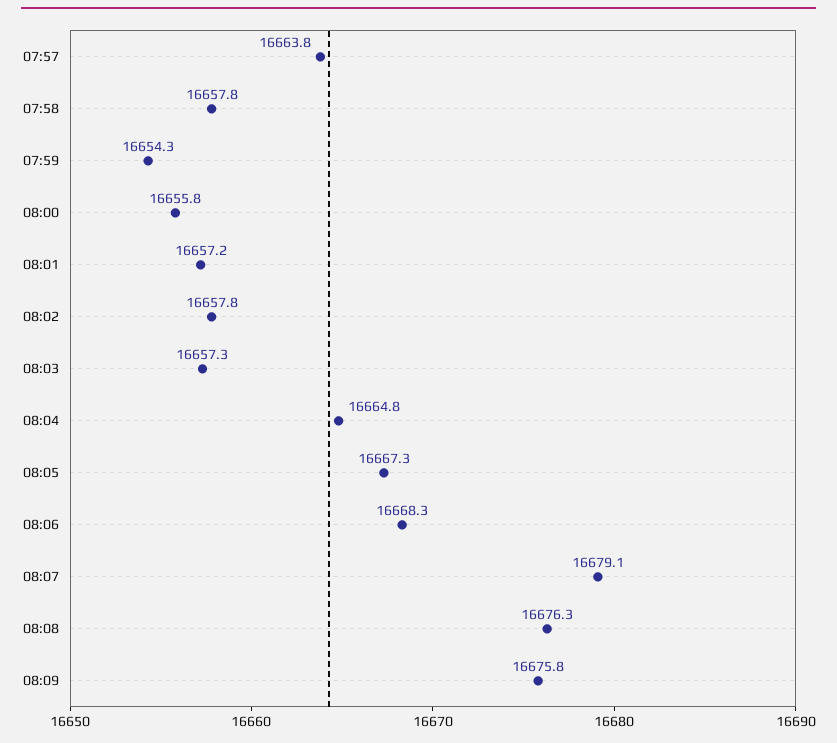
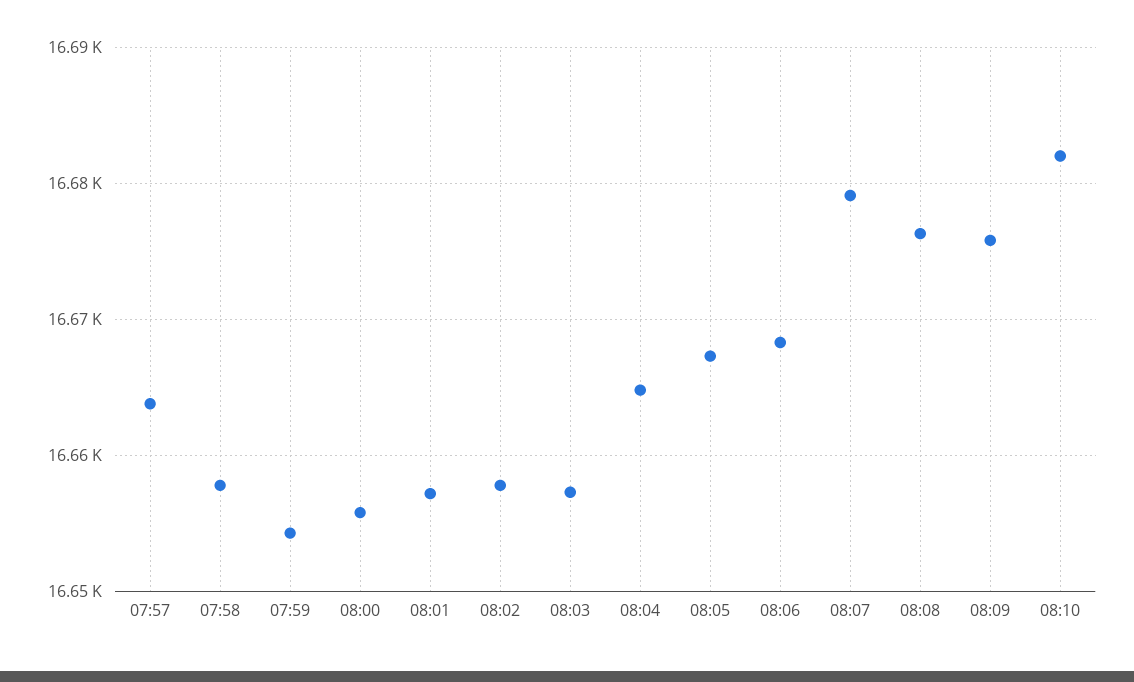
08:10: none -> 16682

